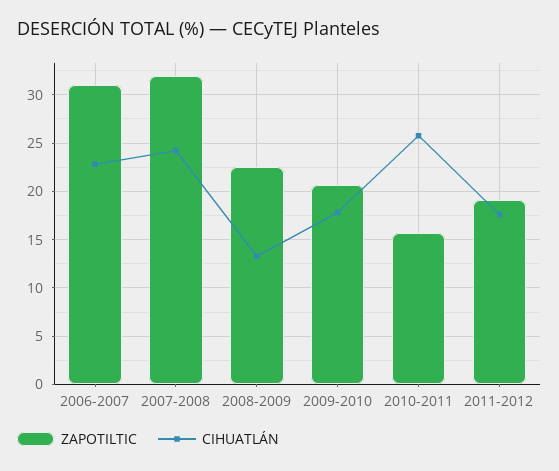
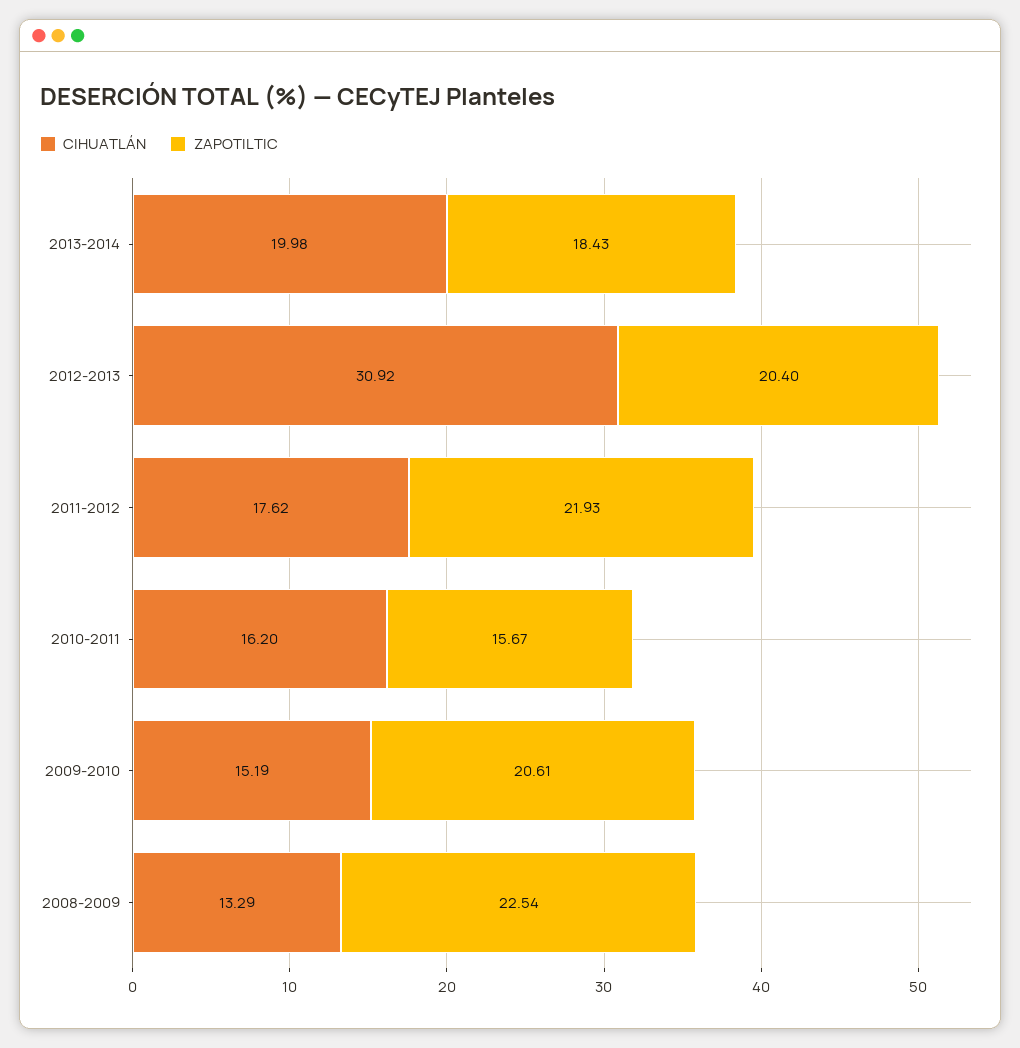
ZAPOTILTIC, 2006-2007: 31 -> none
CIHUATLÁN, 2006-2007: 23 -> none
ZAPOTILTIC, 2007-2008: 32 -> none
CIHUATLÁN, 2007-2008: 24 -> none
CIHUATLÁN, 2009-2010: 18 -> 15.19
CIHUATLÁN, 2010-2011: 26 -> 16.2
ZAPOTILTIC, 2011-2012: 19 -> 21.93
CIHUATLÁN, 2013-2014: none -> 19.98
ZAPOTILTIC, 2013-2014: none -> 18.43
CIHUATLÁN, 2012-2013: none -> 30.92
ZAPOTILTIC, 2012-2013: none -> 20.4

